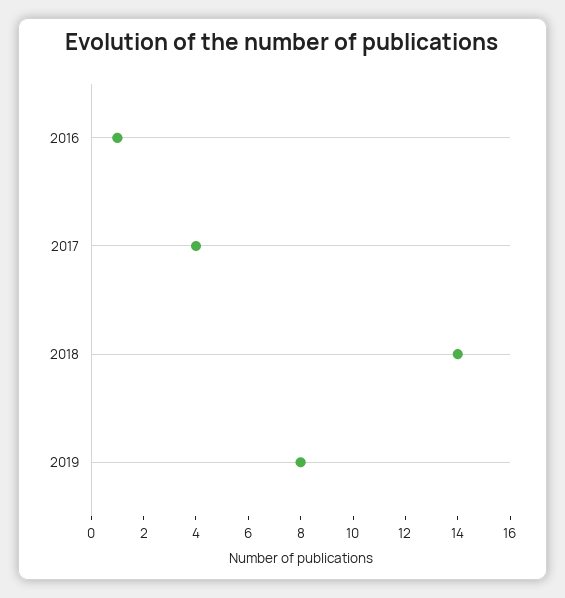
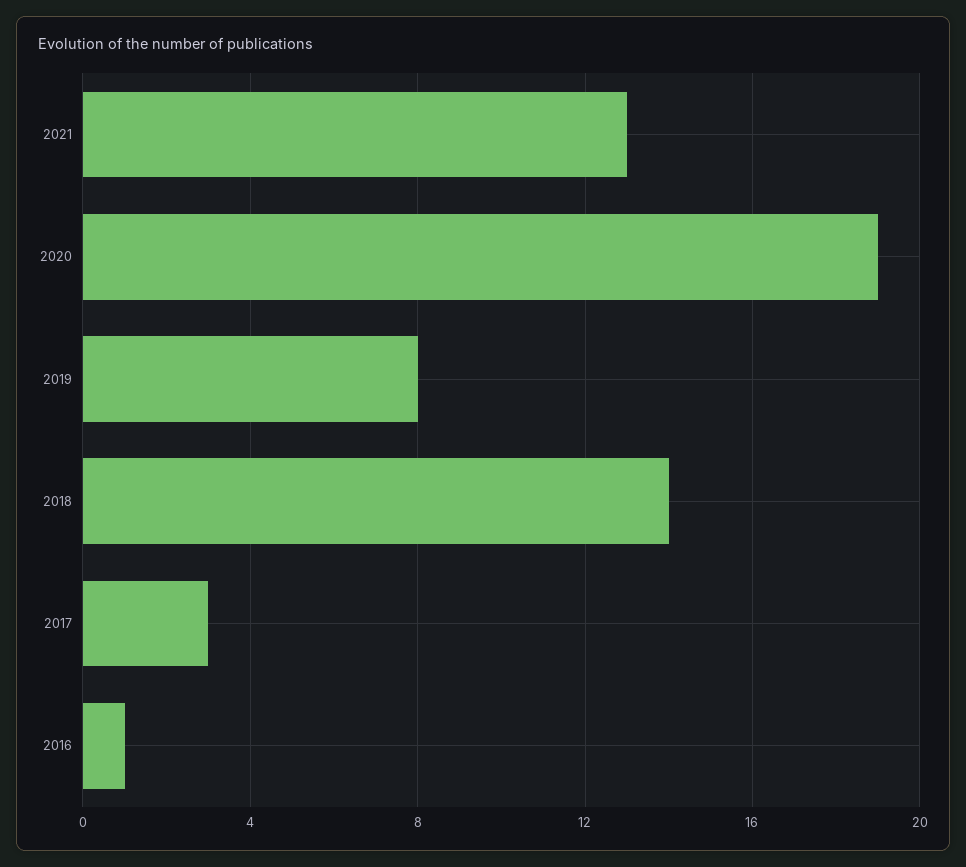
2017: 4 -> 3
2021: none -> 13
2020: none -> 19

